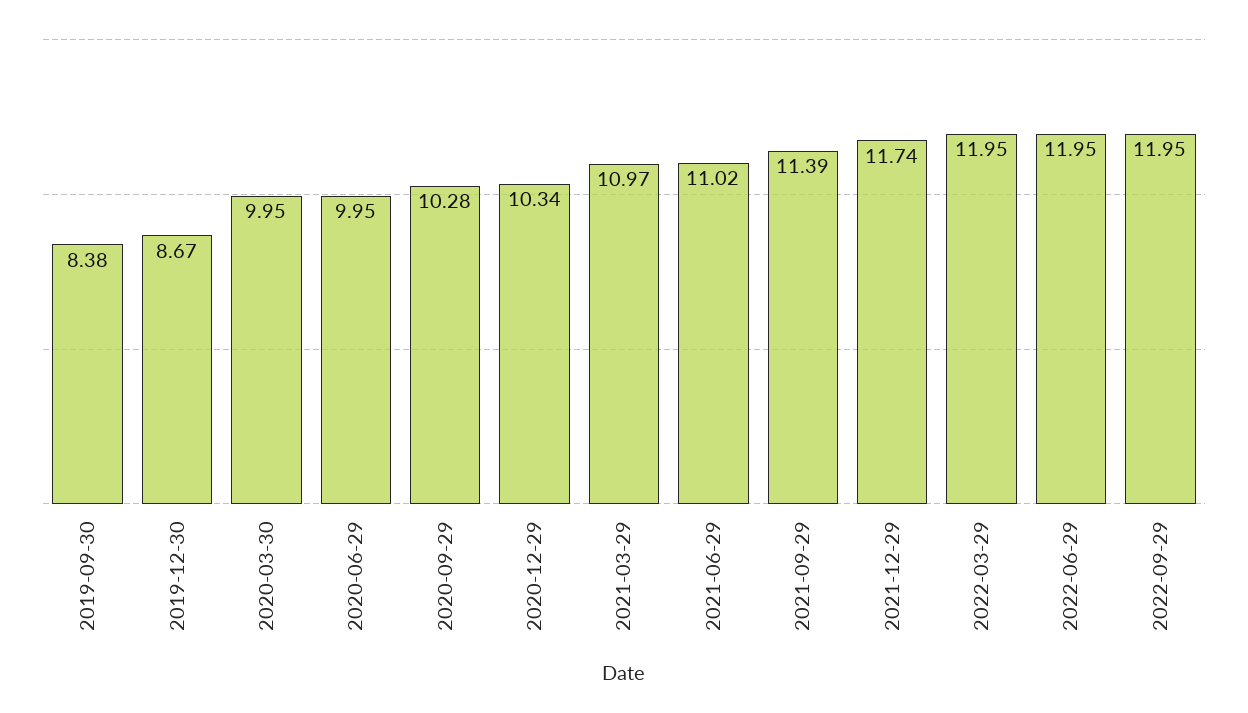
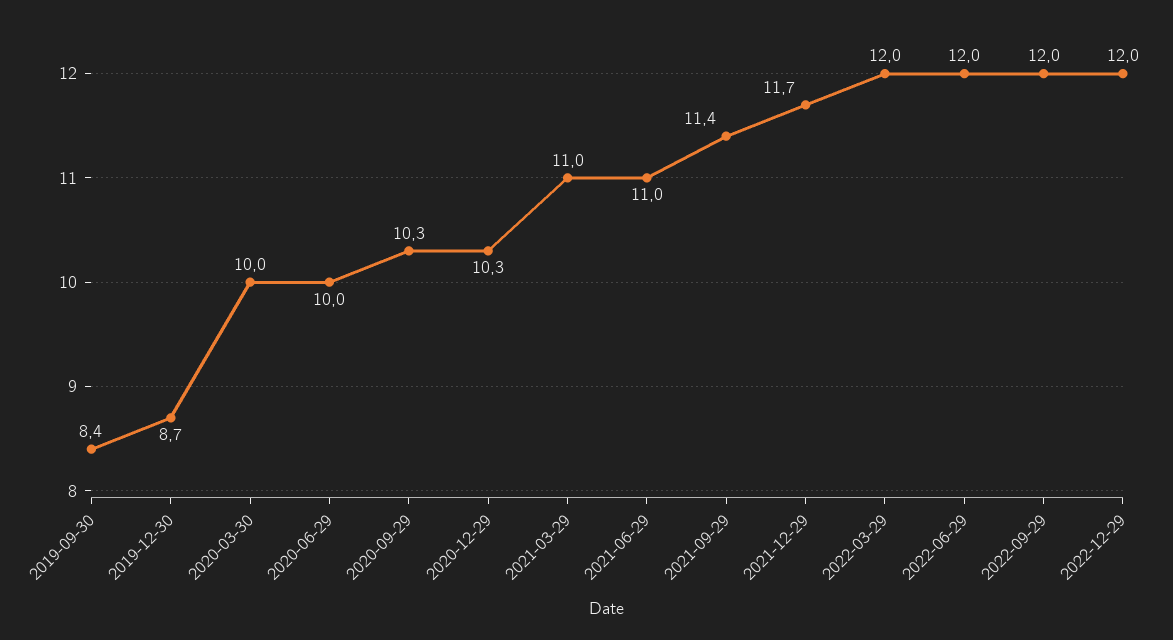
2022-12-29: none -> 12

